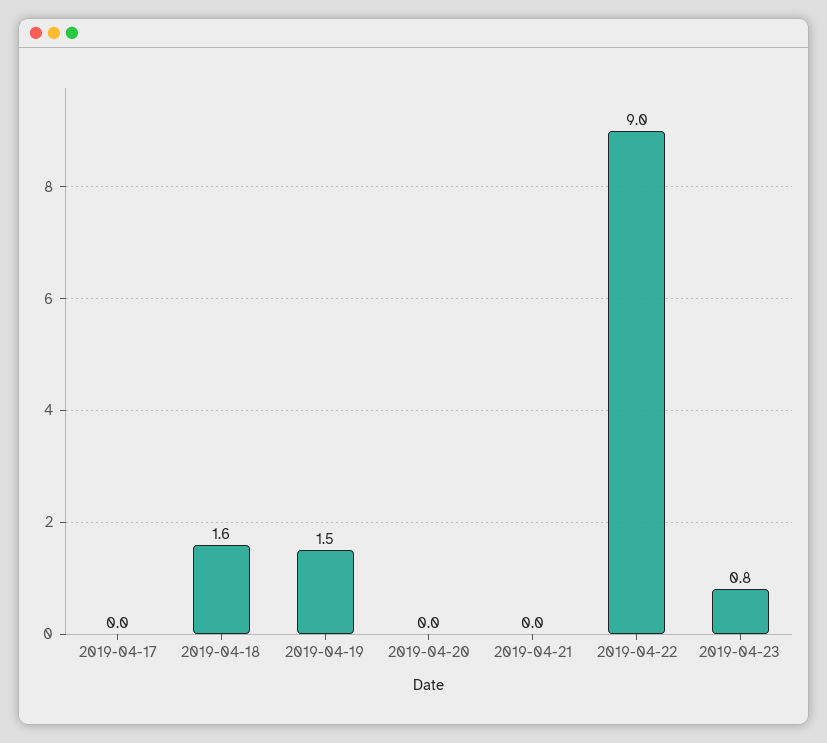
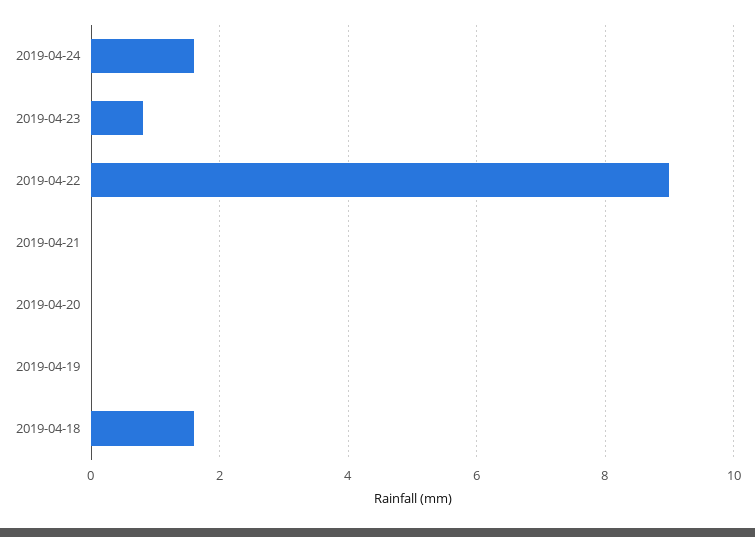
2019-04-17: 0 -> none
2019-04-19: 1.5 -> 0
2019-04-24: none -> 1.5

